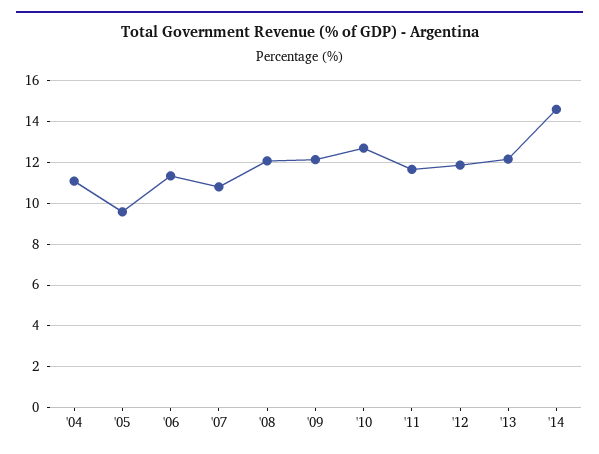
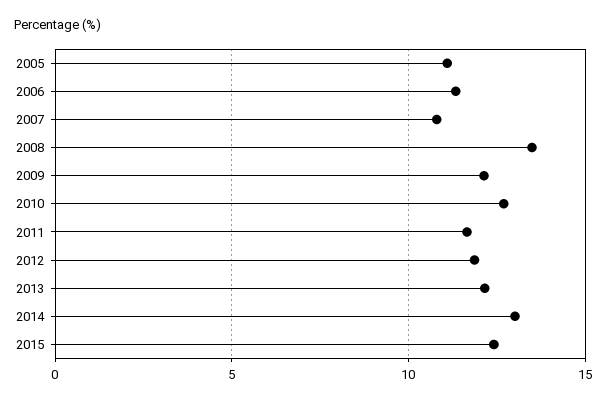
'04: 11 -> none
'05: 9.5 -> 11
'08: 12 -> 13.5
'14: 14.5 -> 13
2015: none -> 12.5

